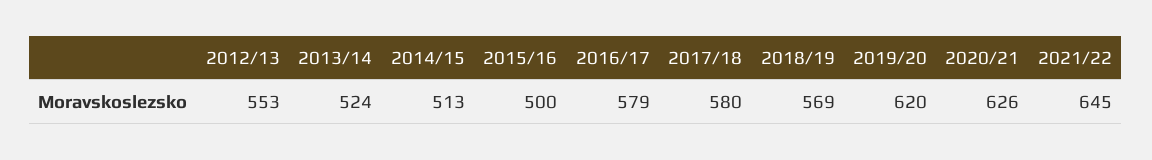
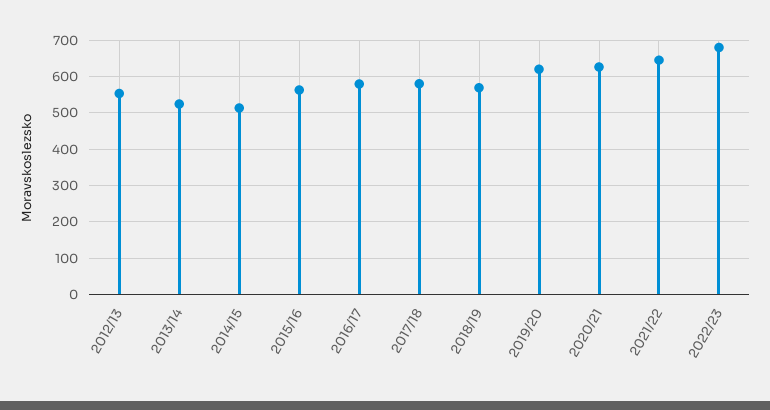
2015/16: 500 -> 560
2022/23: none -> 680

